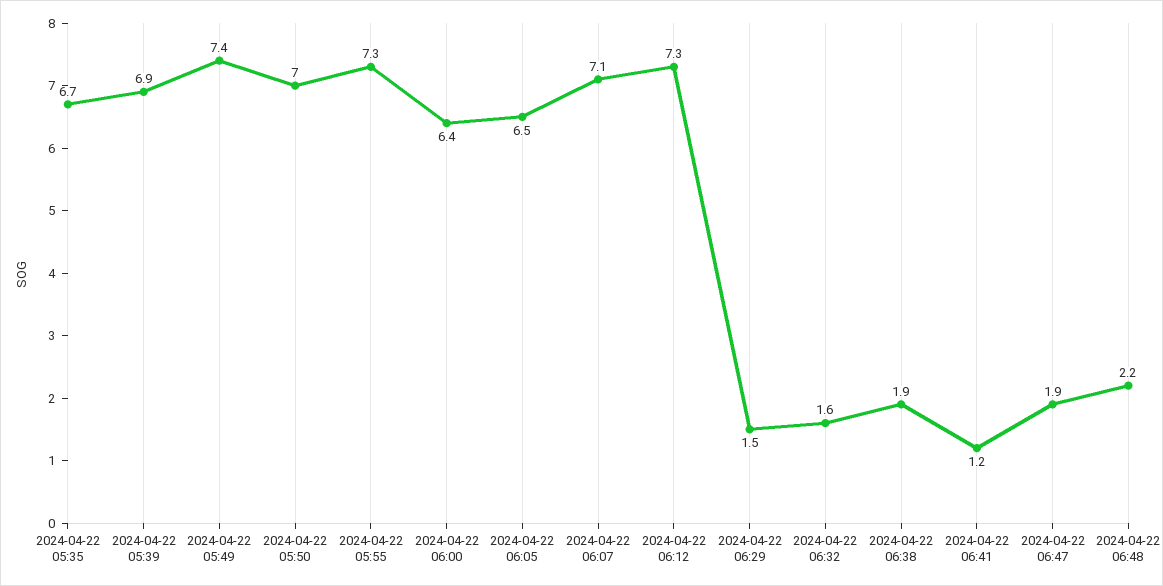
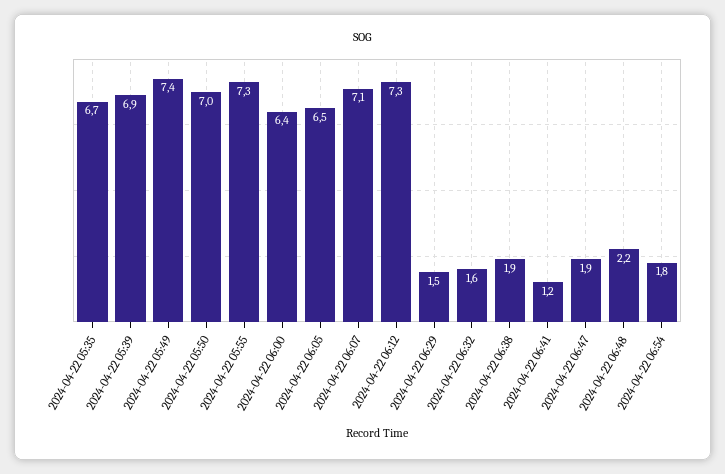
2024-04-22 06:54: none -> 1.8

